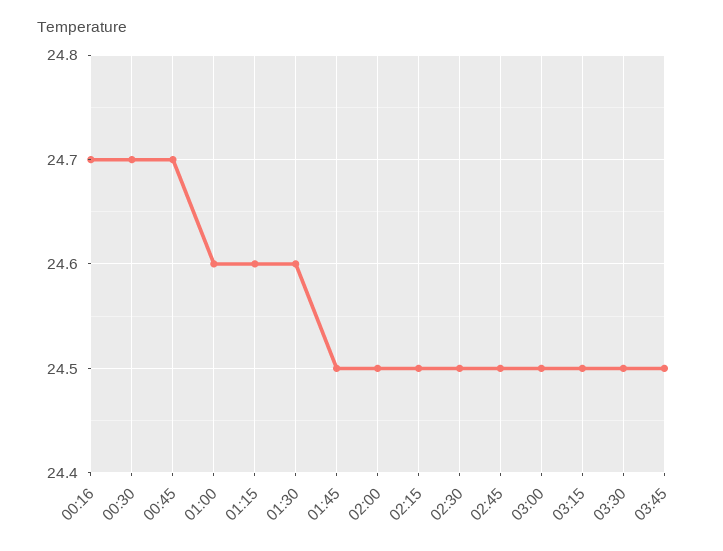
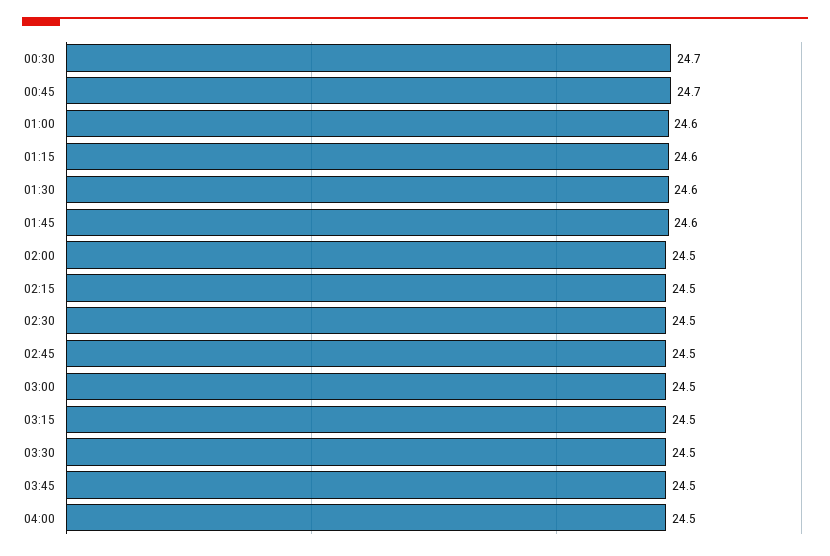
00:16: 24.7 -> none
01:45: 24.5 -> 24.6
04:00: none -> 24.5

